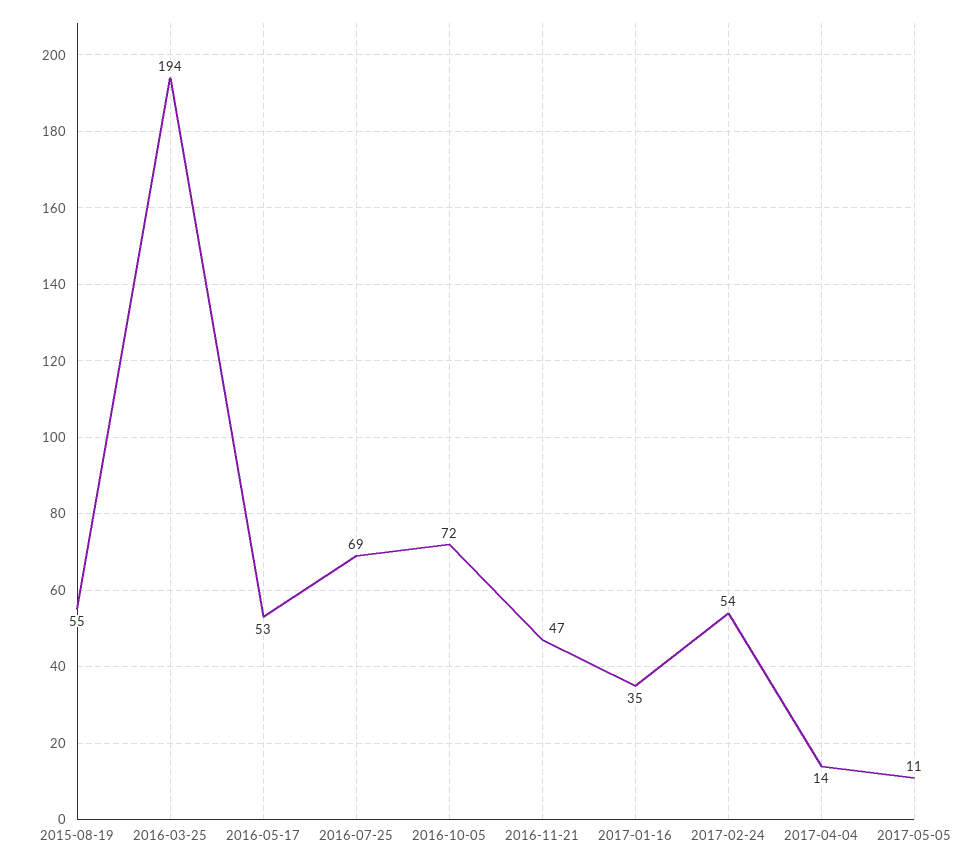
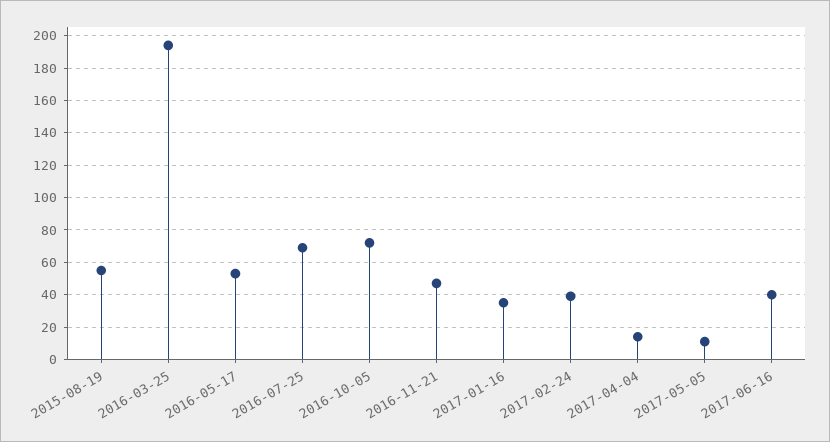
2017-02-24: 54 -> 40
2017-06-16: none -> 40

